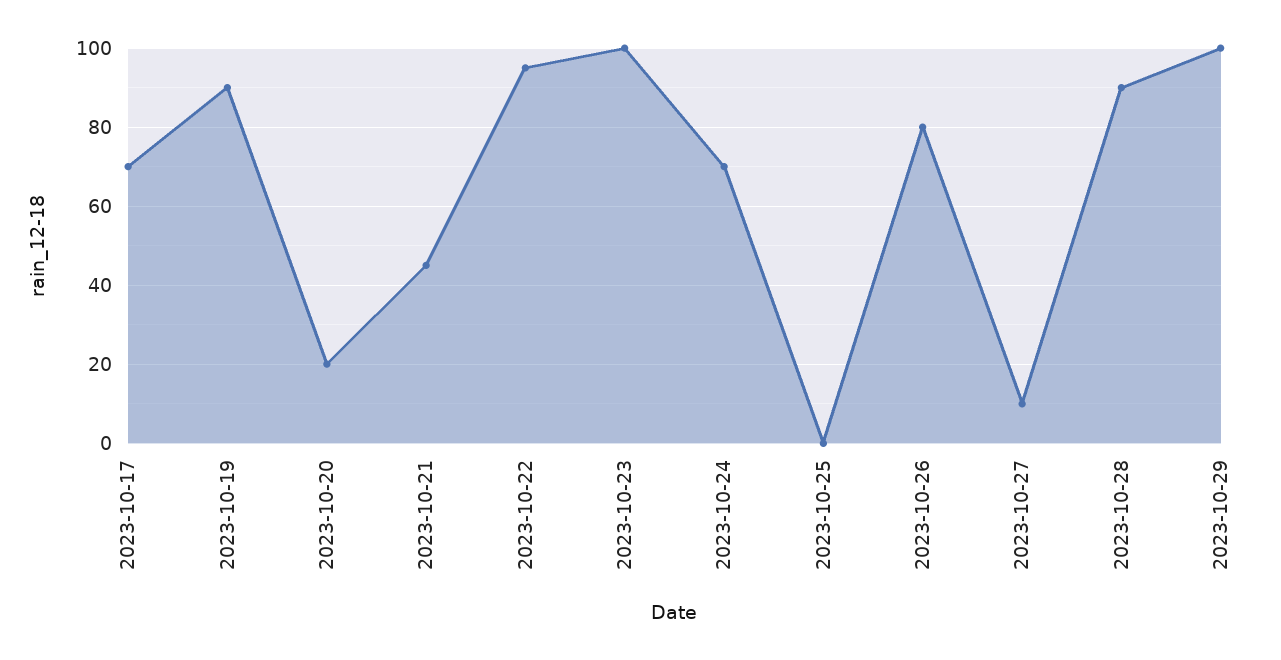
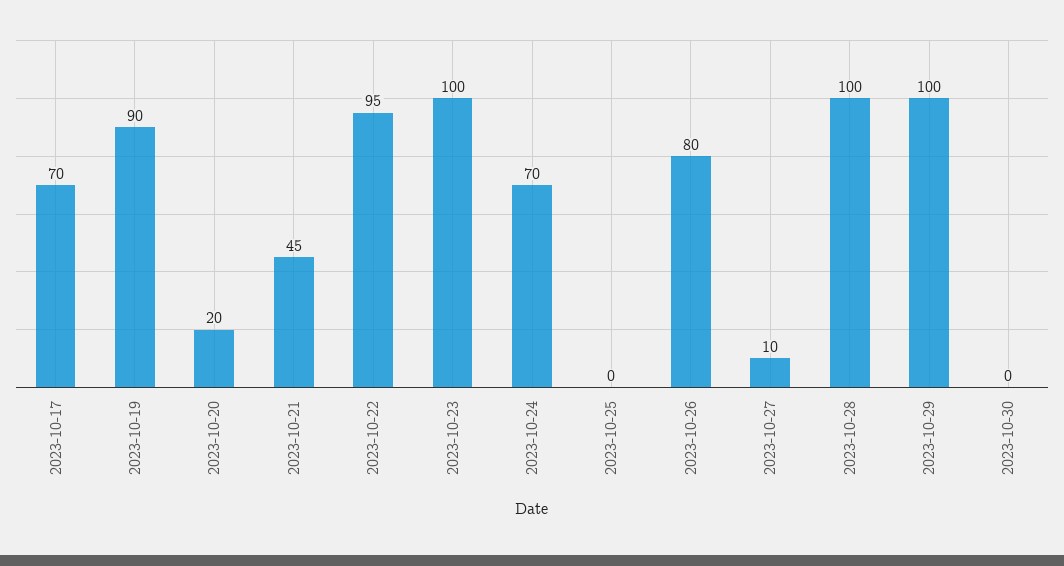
2023-10-28: 90 -> 100
2023-10-30: none -> 0

